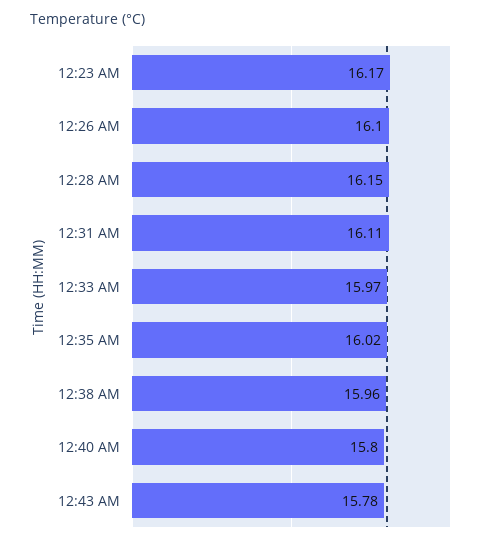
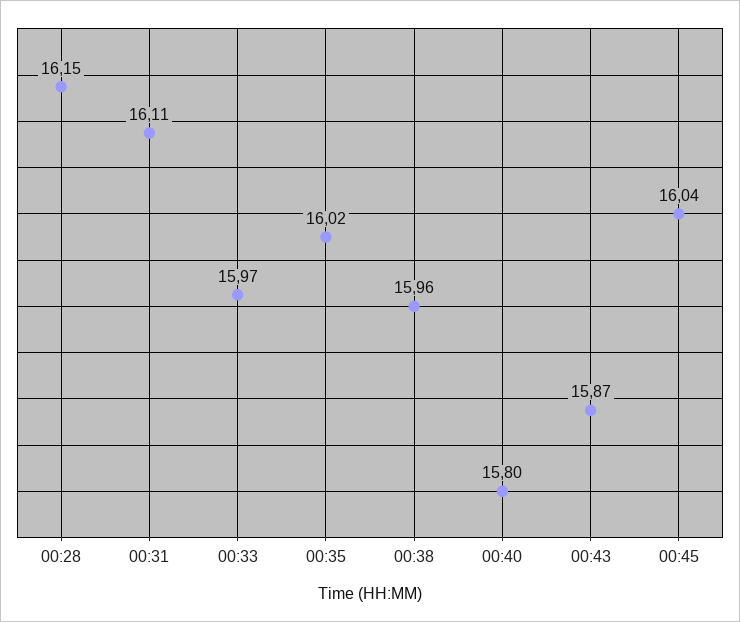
12:23 AM: 16.17 -> none
12:26 AM: 16.1 -> none
12:43 AM: 15.78 -> 15.87
00:45: none -> 16.04

